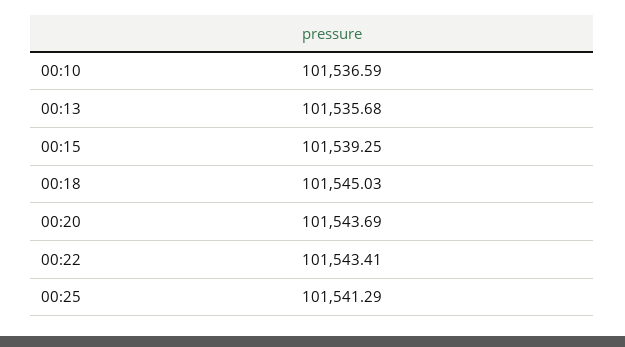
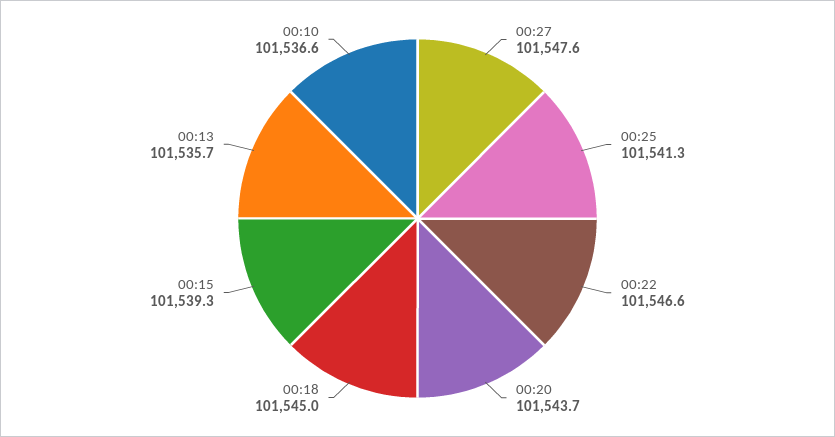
00:22: 101543.41 -> 101546.6
00:27: none -> 101547.6

